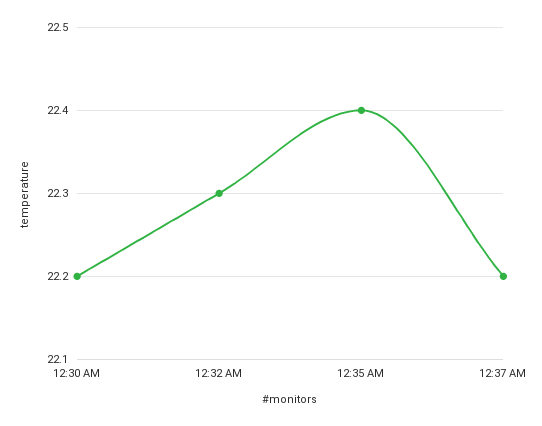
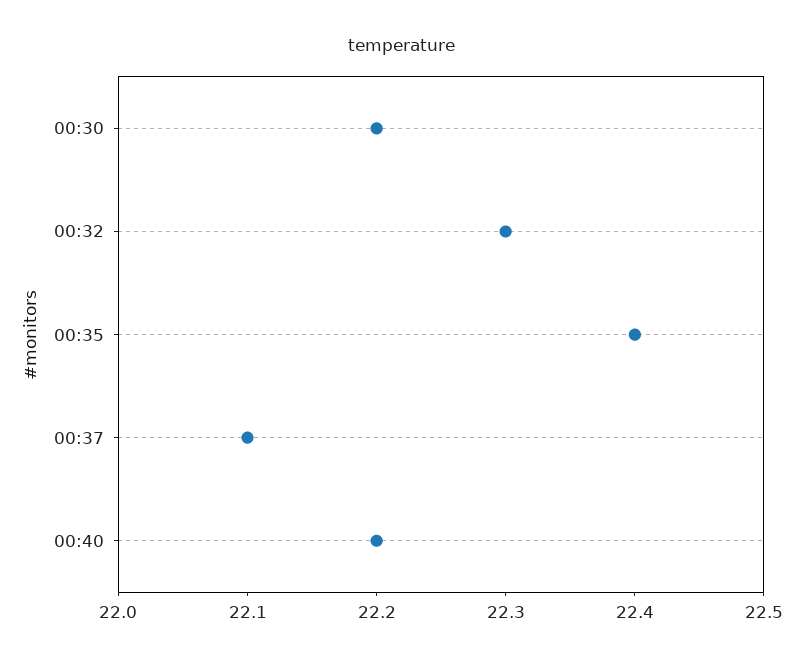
12:37 AM: 22.2 -> 22.1
00:40: none -> 22.2

